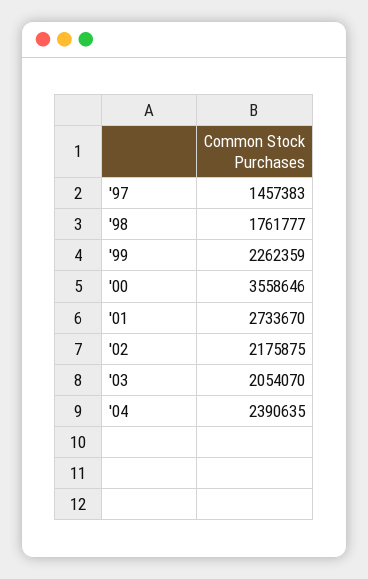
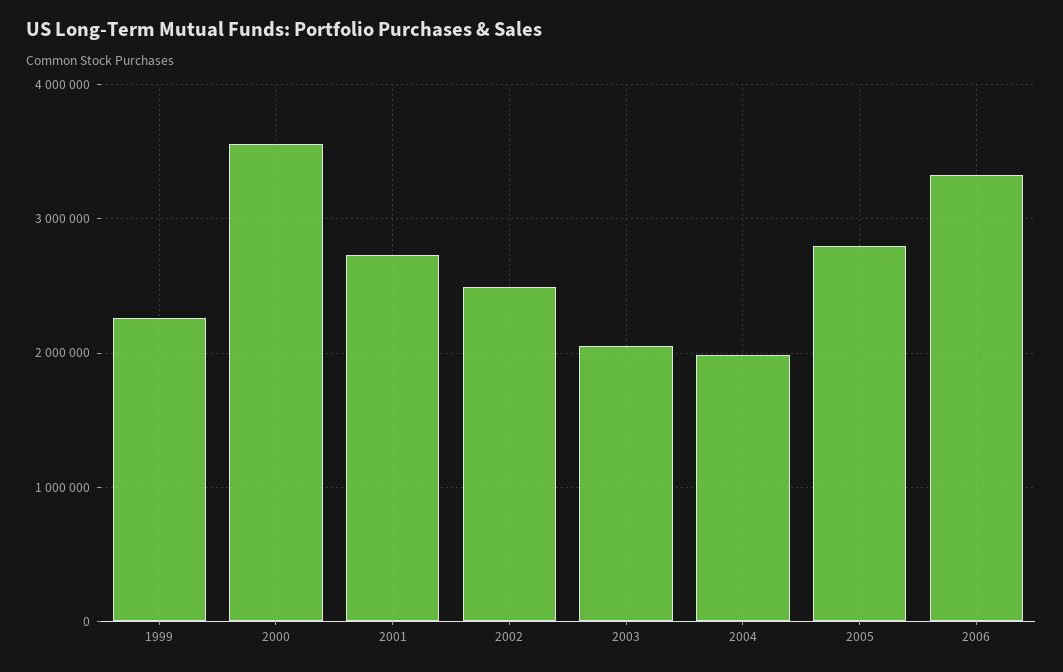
'97: 1457383 -> none
'98: 1761777 -> none
'02: 2175875 -> 2500000
'04: 2390635 -> 2000000
2005: none -> 2800000
2006: none -> 3300000

